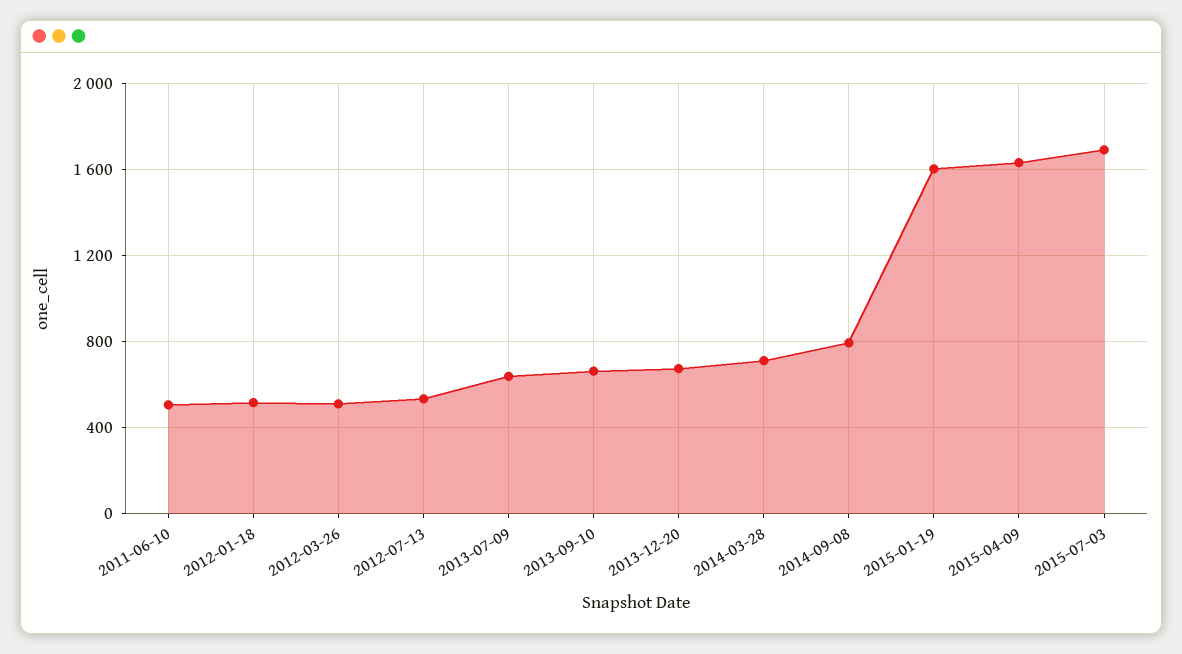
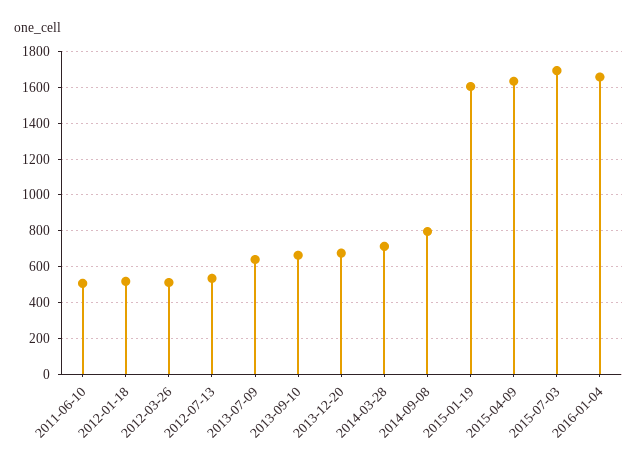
2016-01-04: none -> 1650

